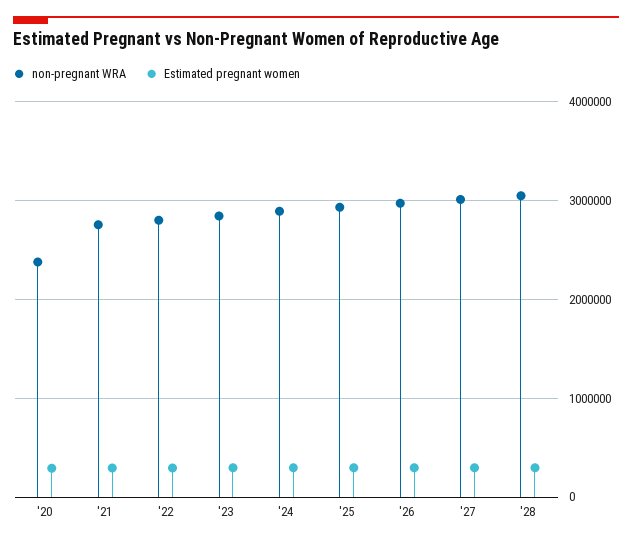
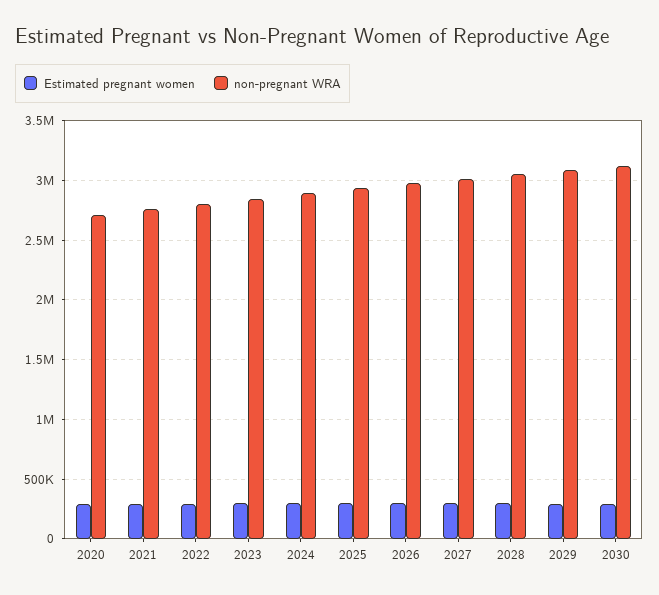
non-pregnant WRA, '20: 2400000 -> 2700000
Estimated pregnant women, 2029: none -> 300000
non-pregnant WRA, 2029: none -> 3100000
Estimated pregnant women, 2030: none -> 300000
non-pregnant WRA, 2030: none -> 3100000

